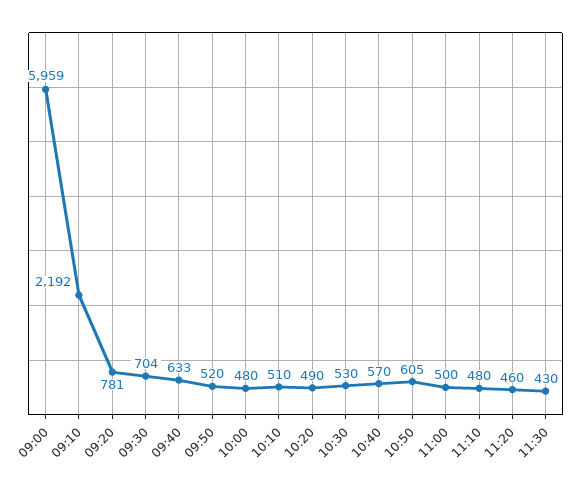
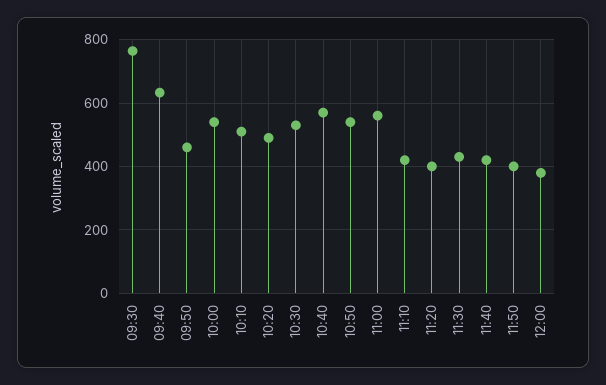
09:00: 5959 -> none
09:10: 2192 -> none
09:20: 781 -> none
09:30: 704 -> 760
09:50: 520 -> 460
10:00: 480 -> 540
10:50: 605 -> 540
11:00: 500 -> 560
11:10: 480 -> 420
11:20: 460 -> 400
11:40: none -> 420
11:50: none -> 400
12:00: none -> 380

